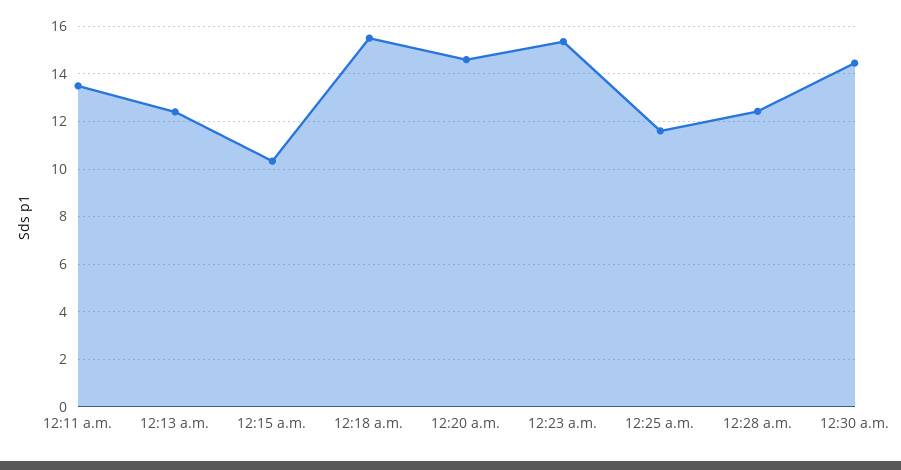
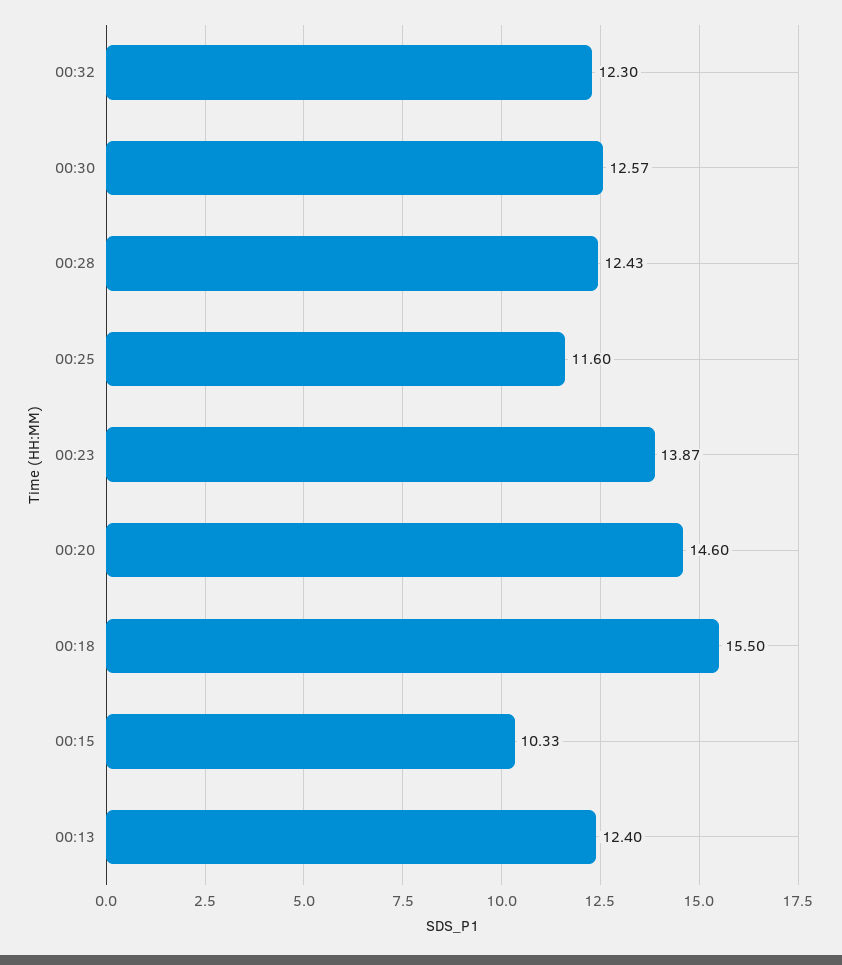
12:11 a.m.: 13.5 -> none
12:23 a.m.: 15.5 -> 13.87
12:30 a.m.: 14.5 -> 12.57
00:32: none -> 12.3

